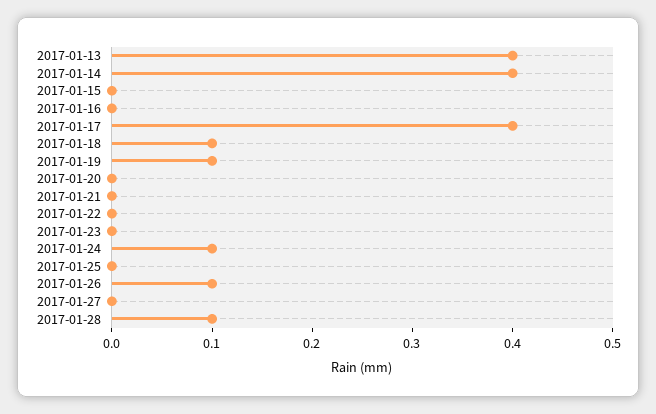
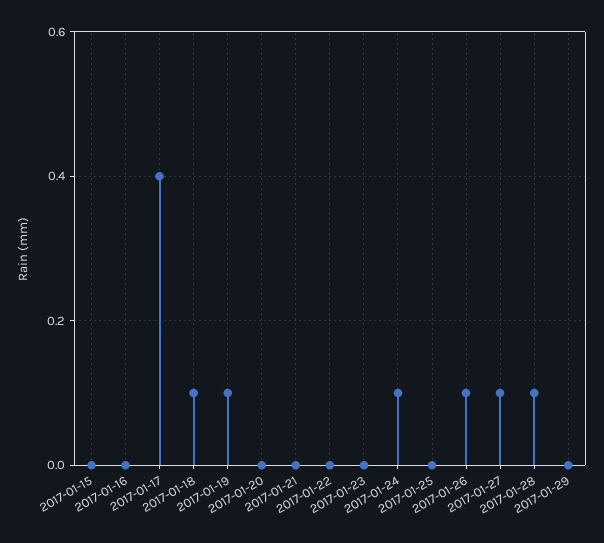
2017-01-13: 0.4 -> none
2017-01-14: 0.4 -> none
2017-01-27: 0 -> 0.1
2017-01-29: none -> 0

